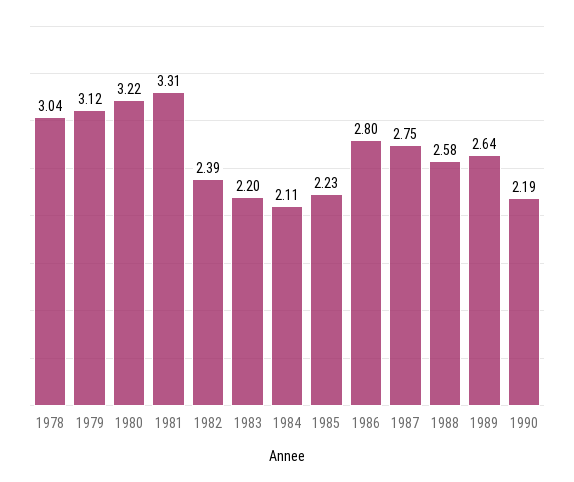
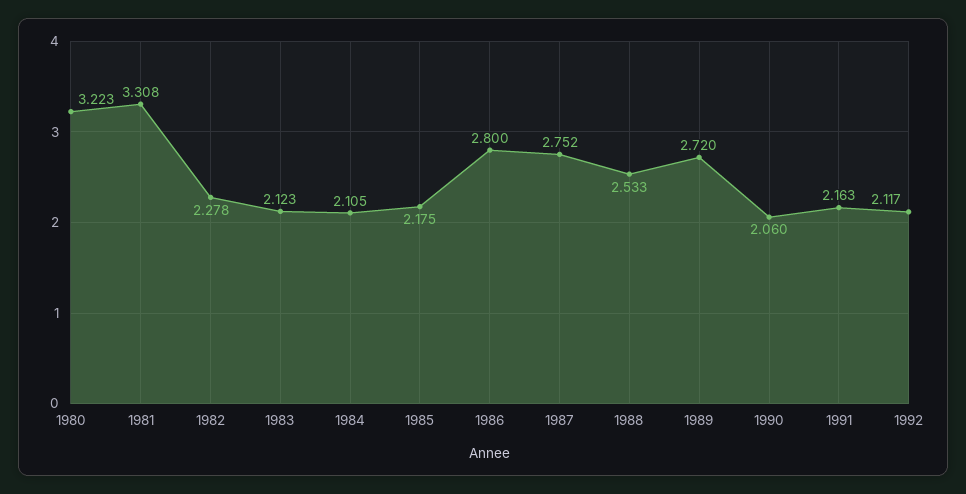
1978: 3.04 -> none
1979: 3.12 -> none
1982: 2.39 -> 2.278
1983: 2.2 -> 2.123
1985: 2.23 -> 2.175
1988: 2.58 -> 2.533
1989: 2.64 -> 2.72
1990: 2.19 -> 2.06
1991: none -> 2.163
1992: none -> 2.117

